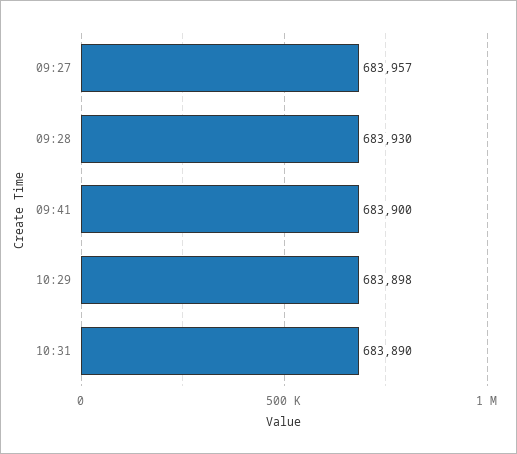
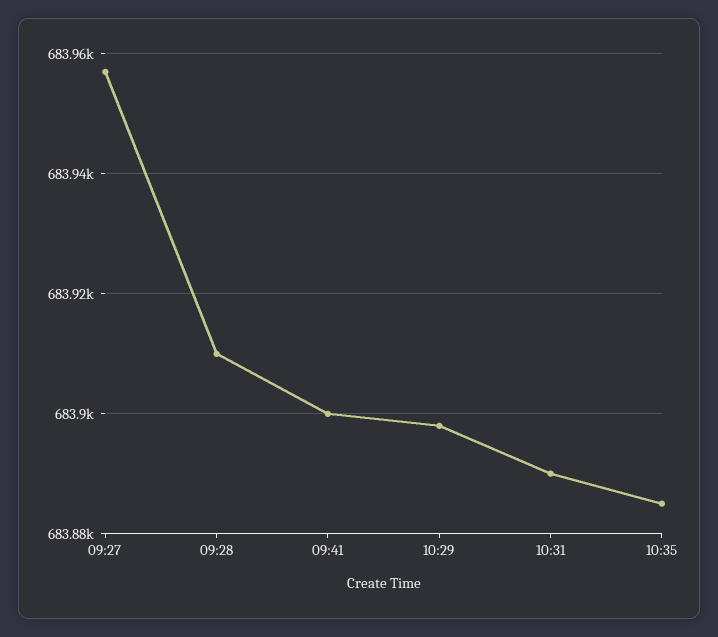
09:28: 683930 -> 683910
10:35: none -> 683885

